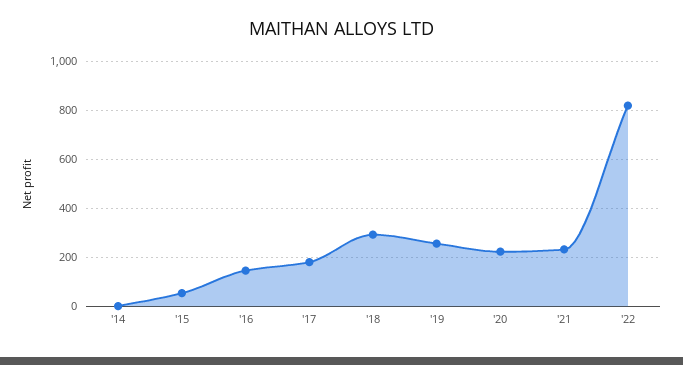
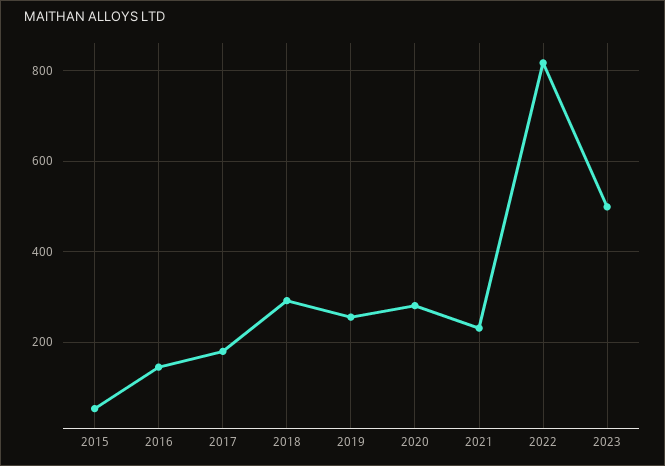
'14: 0 -> none
'20: 225 -> 280
2023: none -> 500

